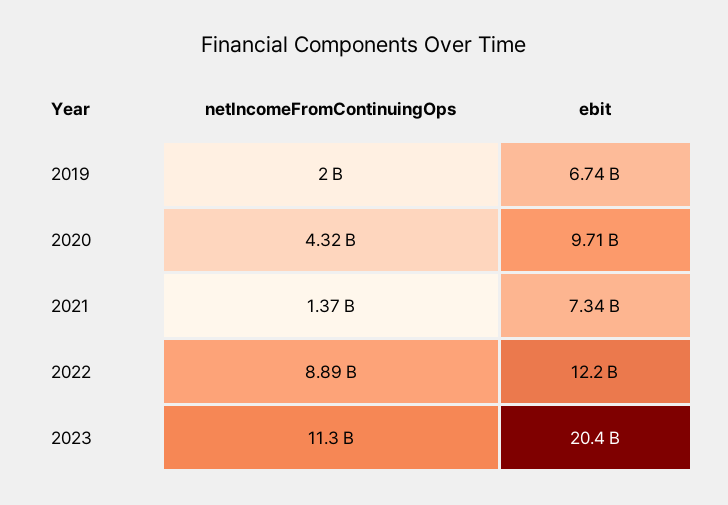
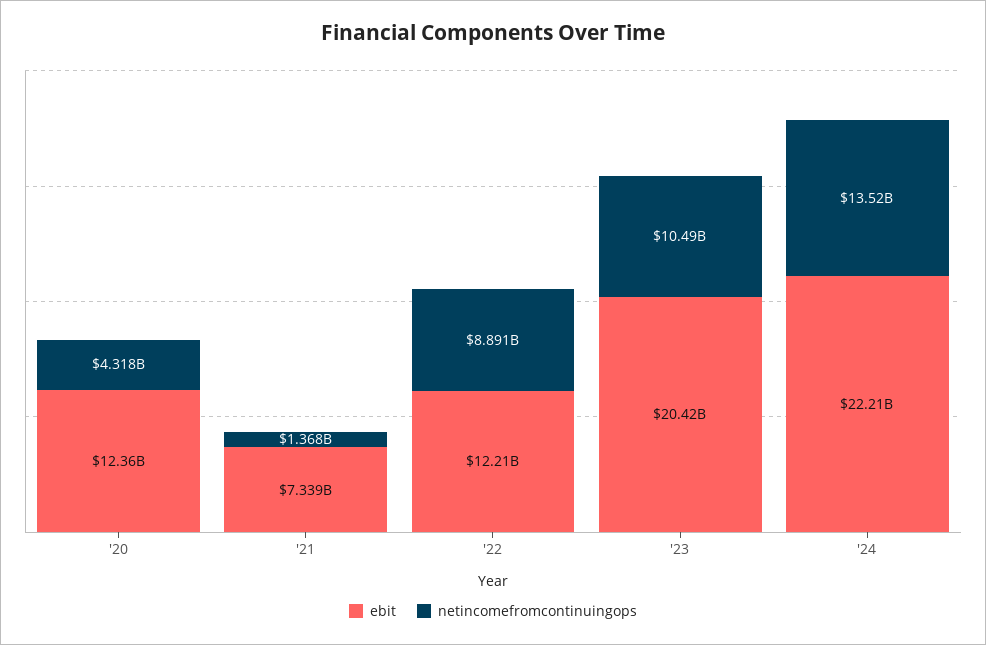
netIncomeFromContinuingOps, 2019: 2000000000 -> none
ebit, 2019: 6740000000 -> none
ebit, 2020: 9710000000 -> 12360000000
netIncomeFromContinuingOps, 2023: 11300000000 -> 10490000000
ebit, '24: none -> 22210000000
netIncomeFromContinuingOps, '24: none -> 13520000000

